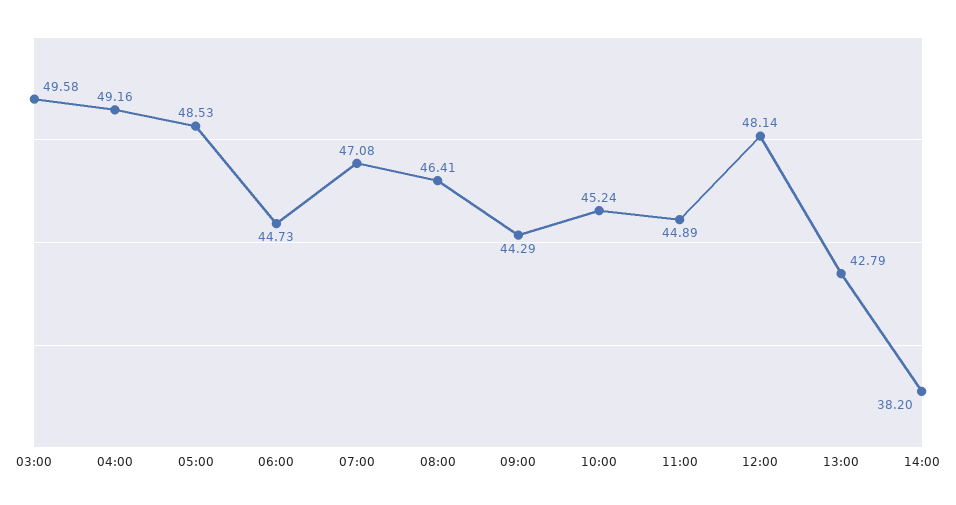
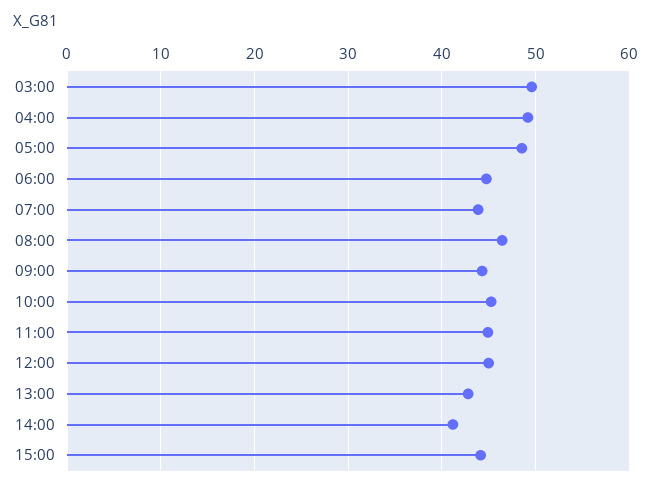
07:00: 47.08 -> 44
12:00: 48.14 -> 45
14:00: 38.2 -> 41
15:00: none -> 44

